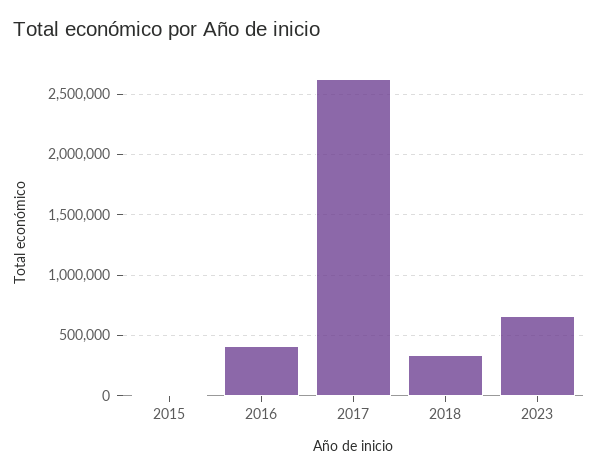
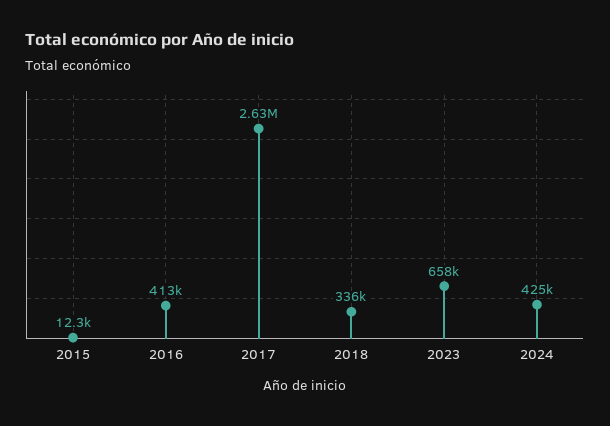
2024: none -> 425000

